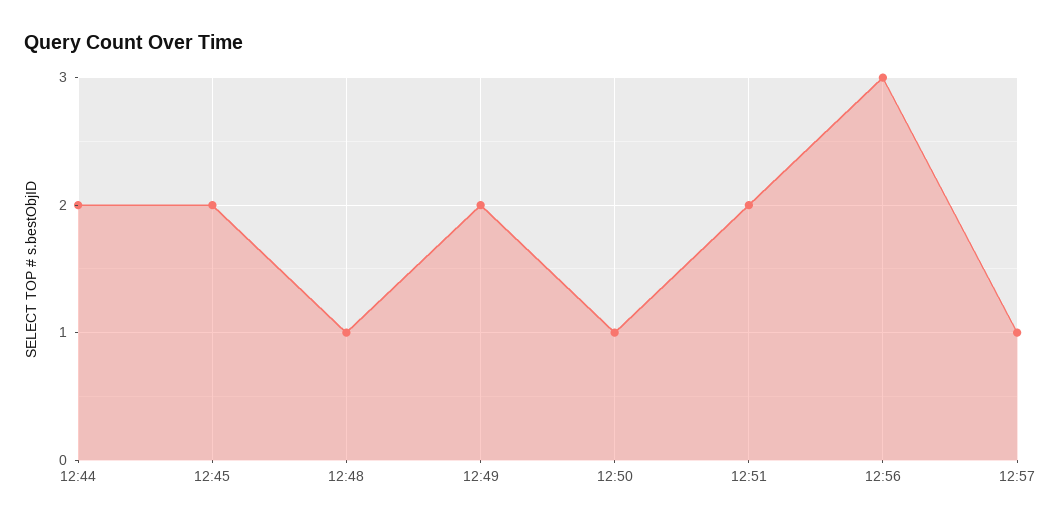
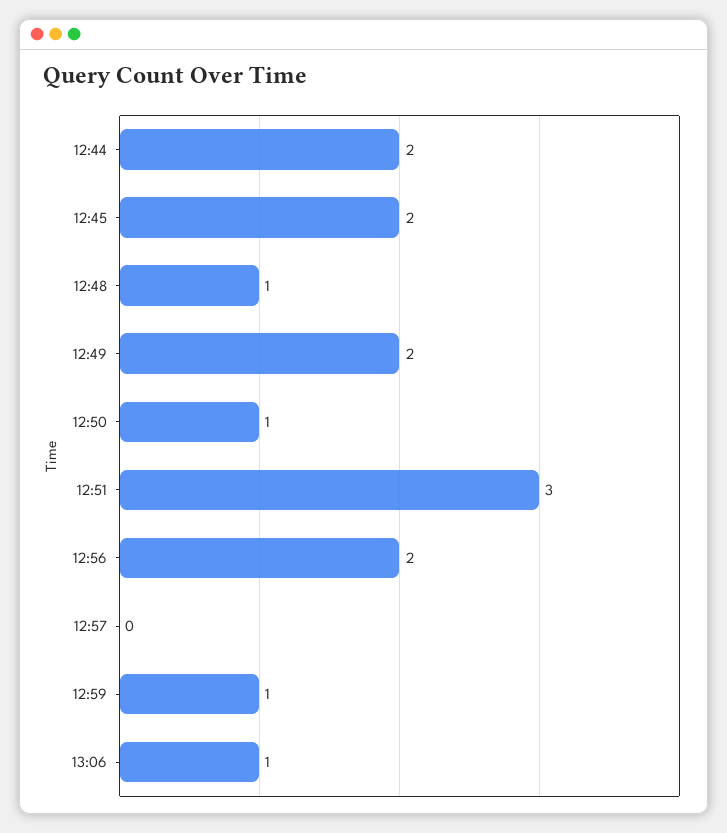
12:51: 2 -> 3
12:56: 3 -> 2
12:57: 1 -> 0
12:59: none -> 1
13:06: none -> 1

